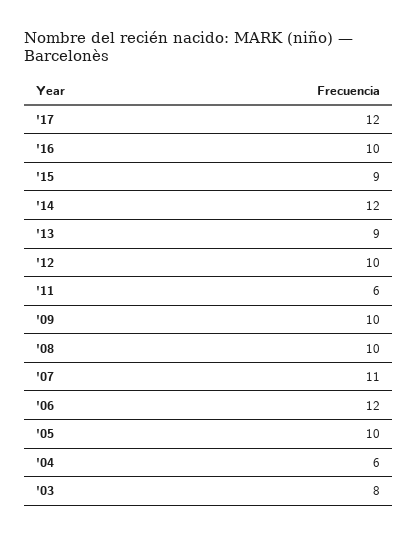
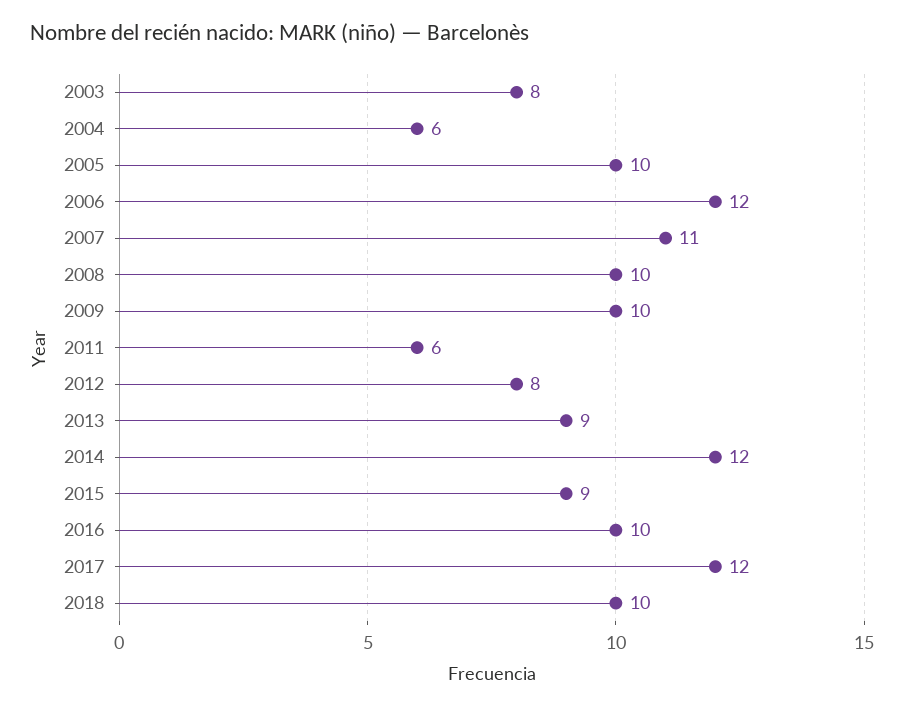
'12: 10 -> 8
2018: none -> 10

